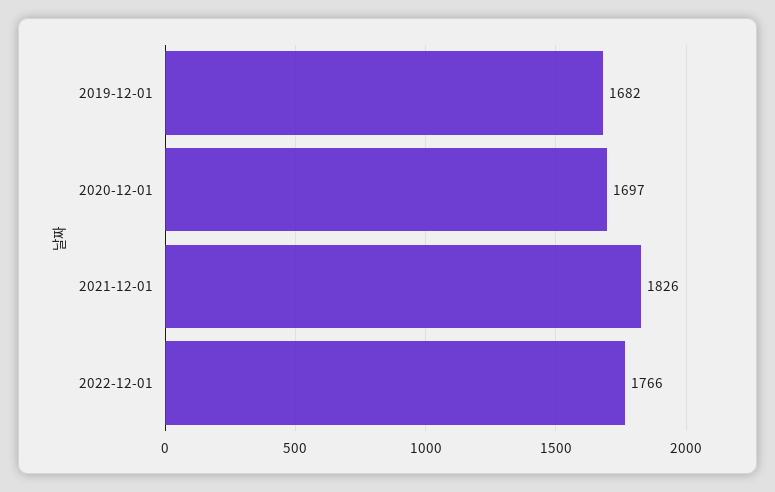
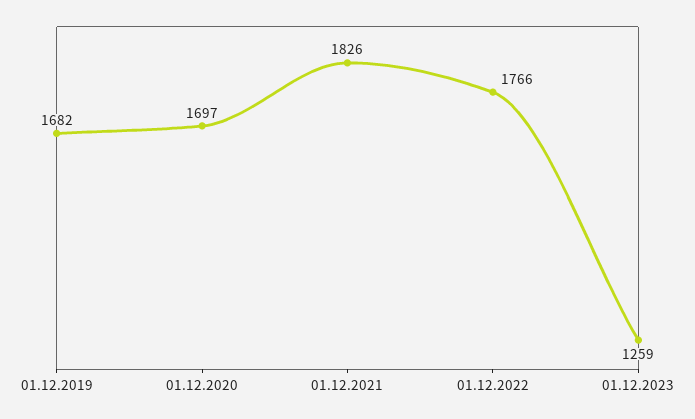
01.12.2023: none -> 1259

